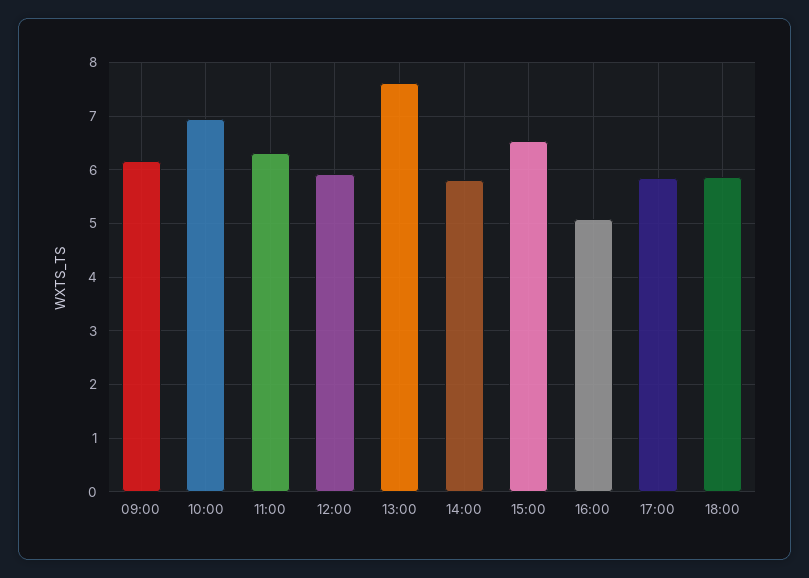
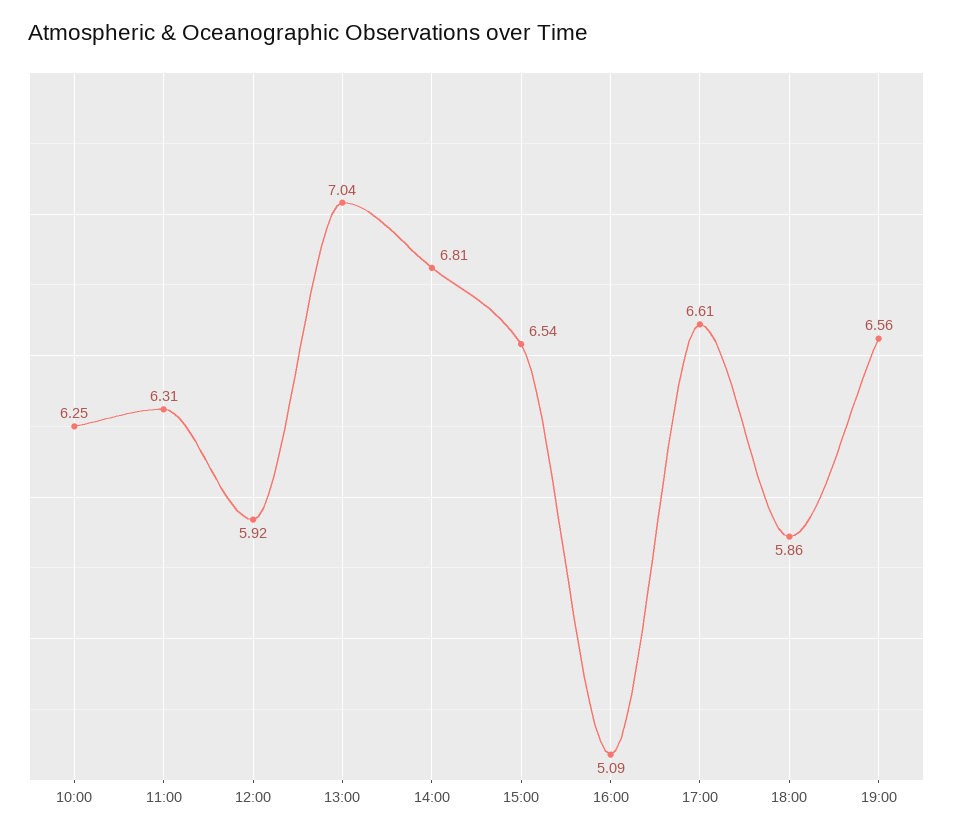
09:00: 6.2 -> none
10:00: 7 -> 6.25
13:00: 7.6 -> 7.04
14:00: 5.8 -> 6.81
17:00: 5.8 -> 6.61
19:00: none -> 6.56

